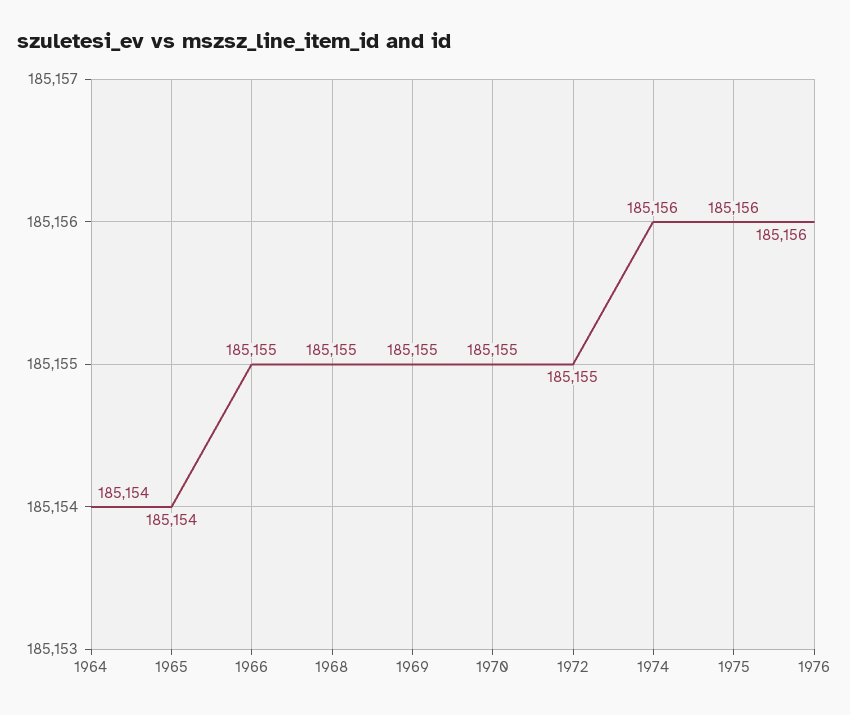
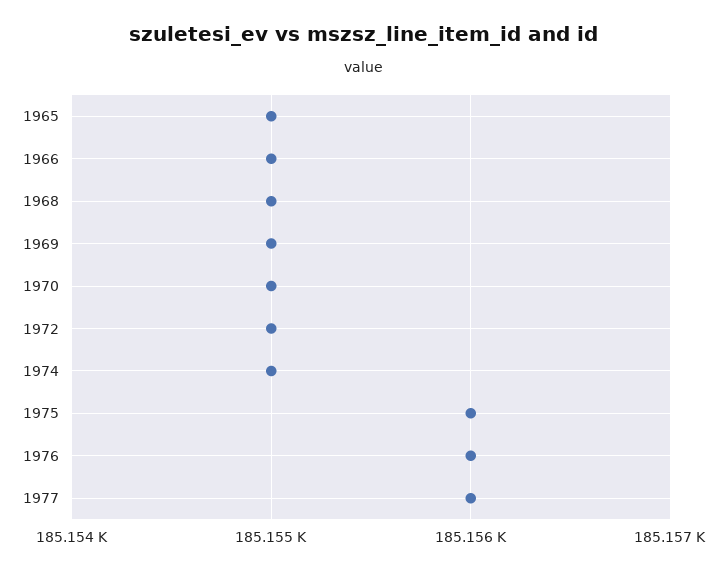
1964: 185154 -> none
1965: 185154 -> 185155
1974: 185156 -> 185155
1977: none -> 185156

